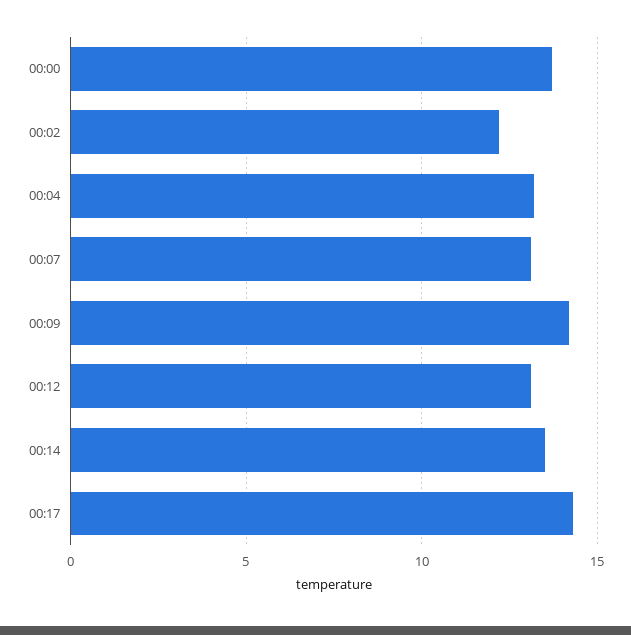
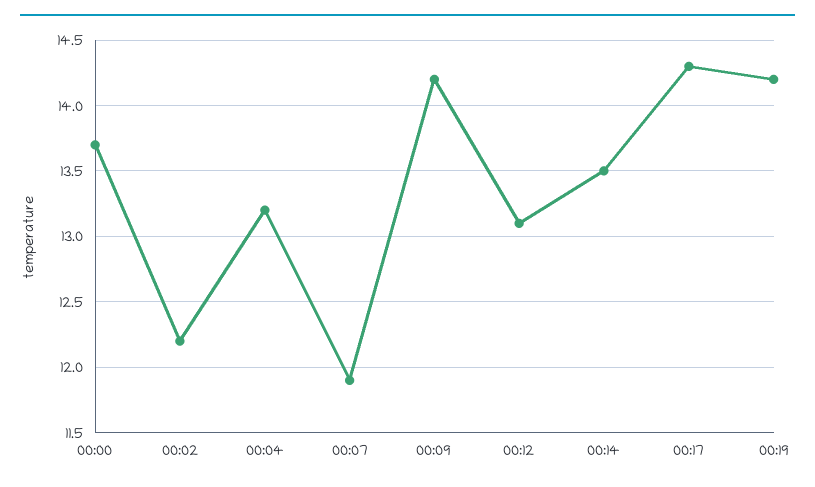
00:07: 13 -> 11.9
00:19: none -> 14.2

